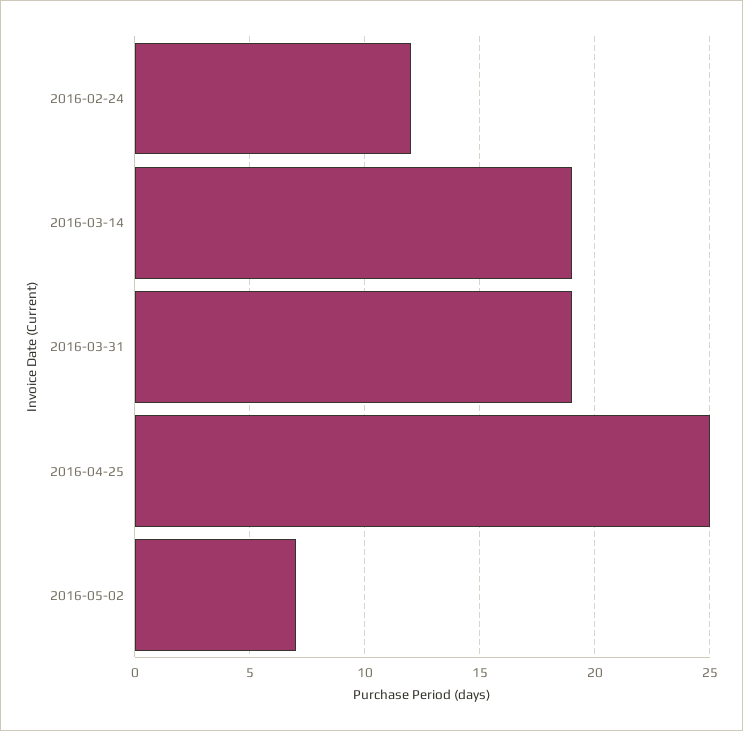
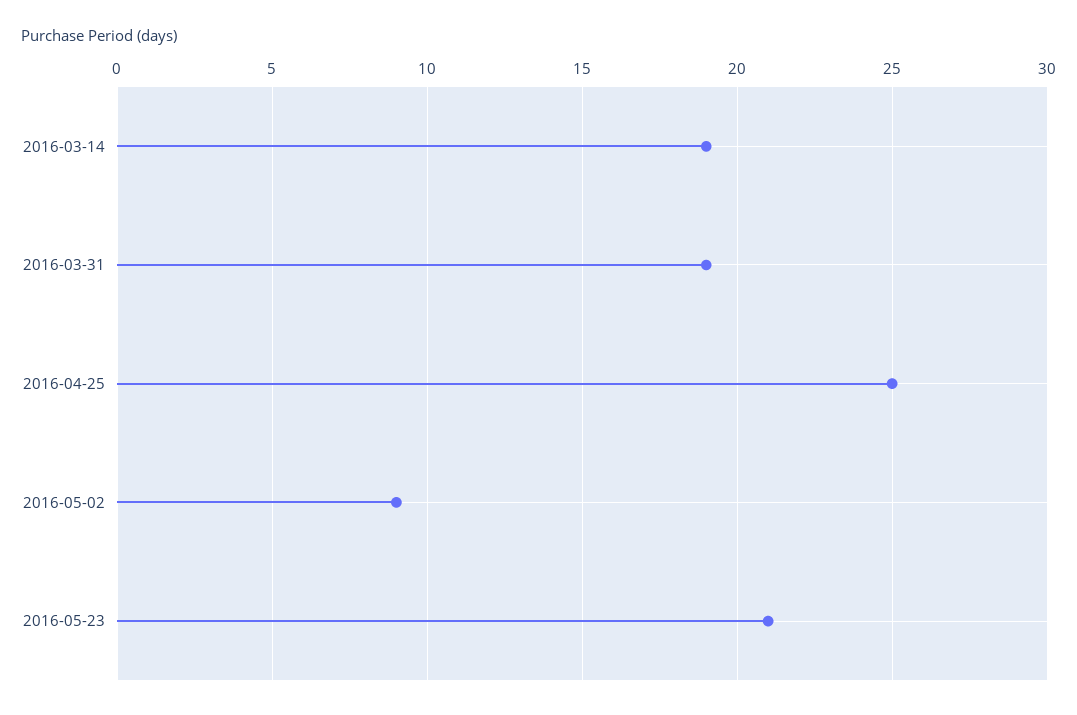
2016-02-24: 12 -> none
2016-05-02: 7 -> 9
2016-05-23: none -> 21

